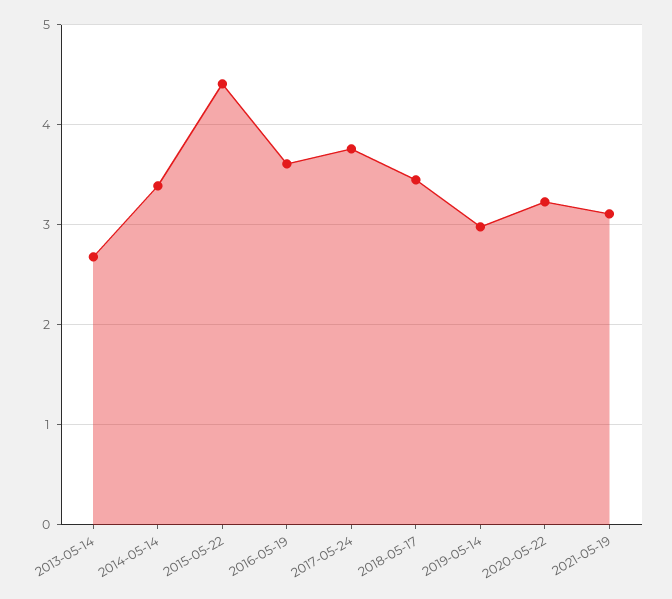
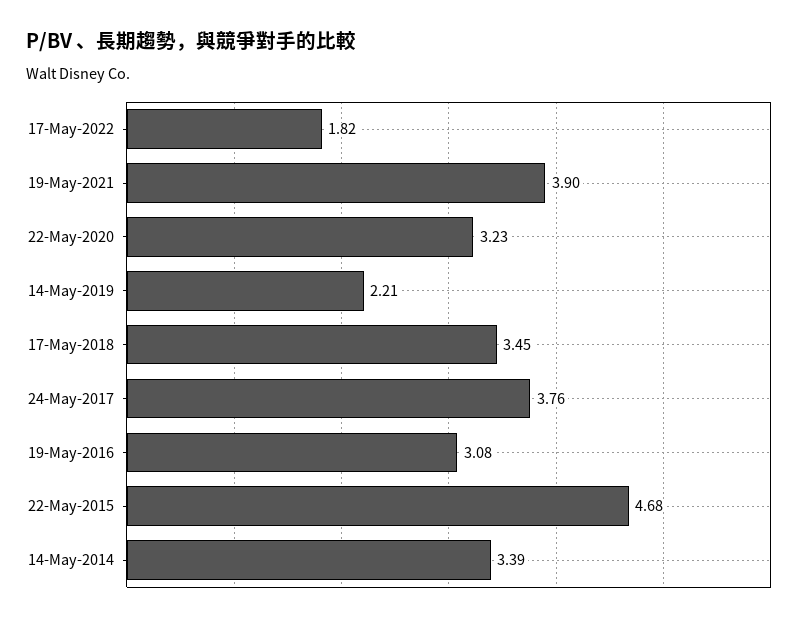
2013-05-14: 2.7 -> none
2015-05-22: 4.4 -> 4.68
2016-05-19: 3.6 -> 3.08
2019-05-14: 3 -> 2.21
2021-05-19: 3.1 -> 3.9
17-May-2022: none -> 1.82

